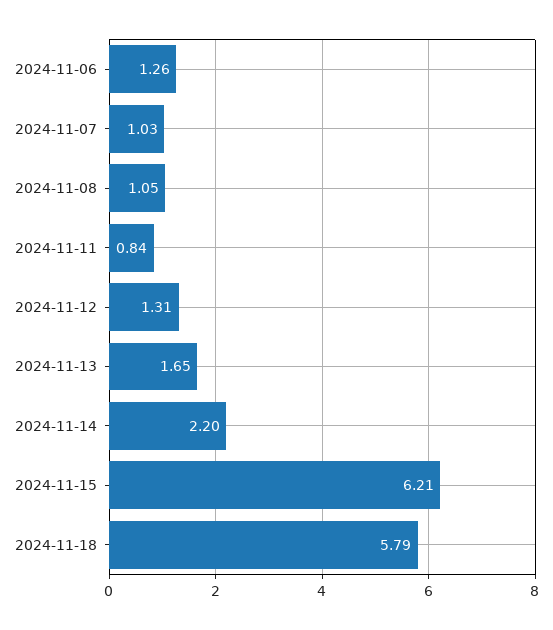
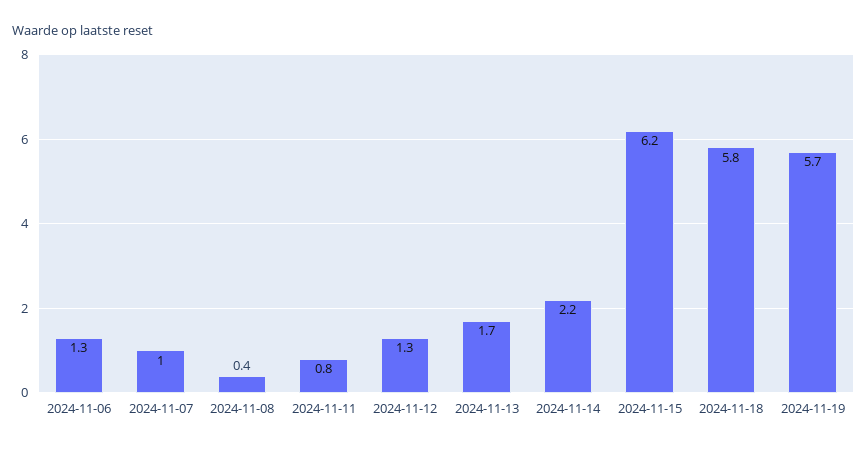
2024-11-08: 1.05 -> 0.4
2024-11-19: none -> 5.7

